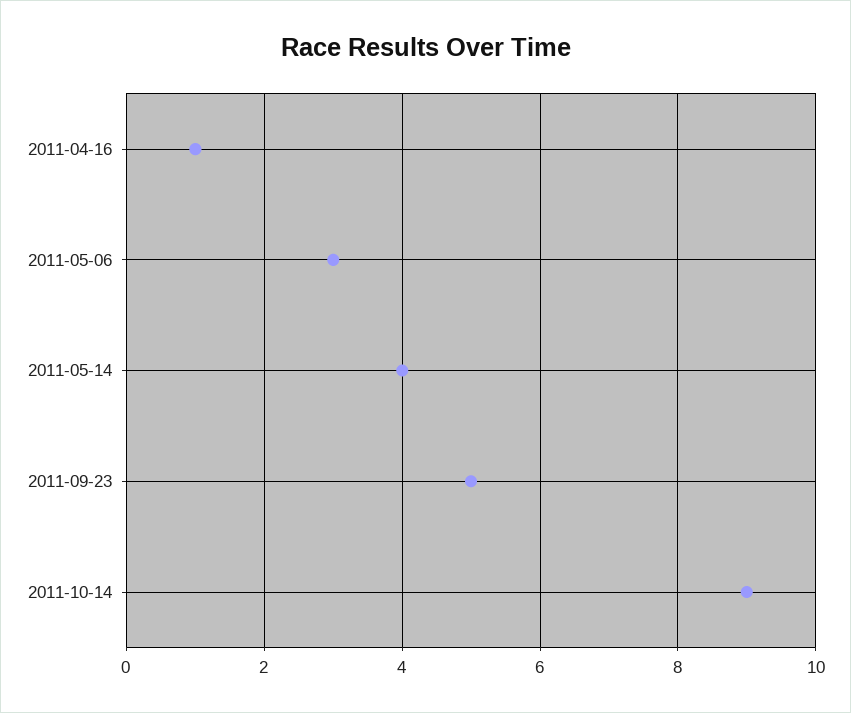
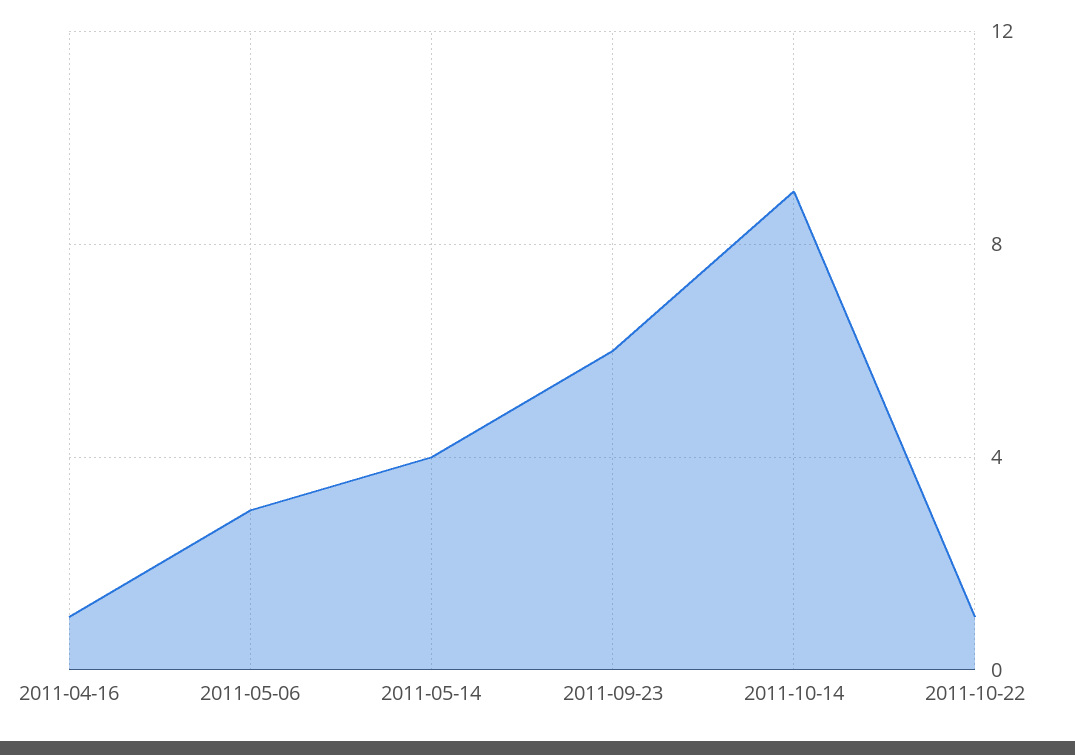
2011-09-23: 5 -> 6
2011-10-22: none -> 1

